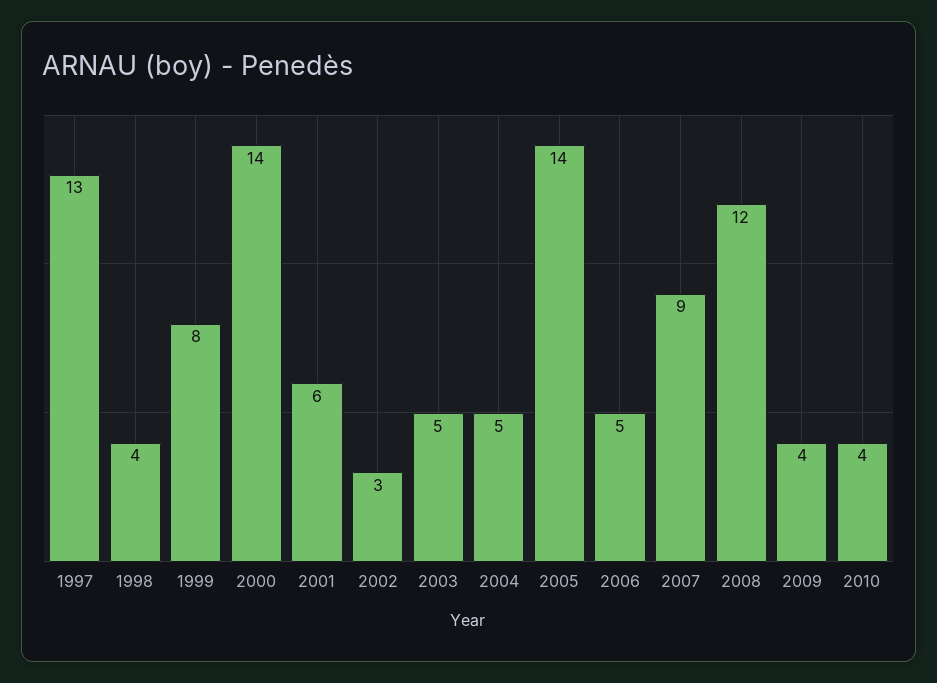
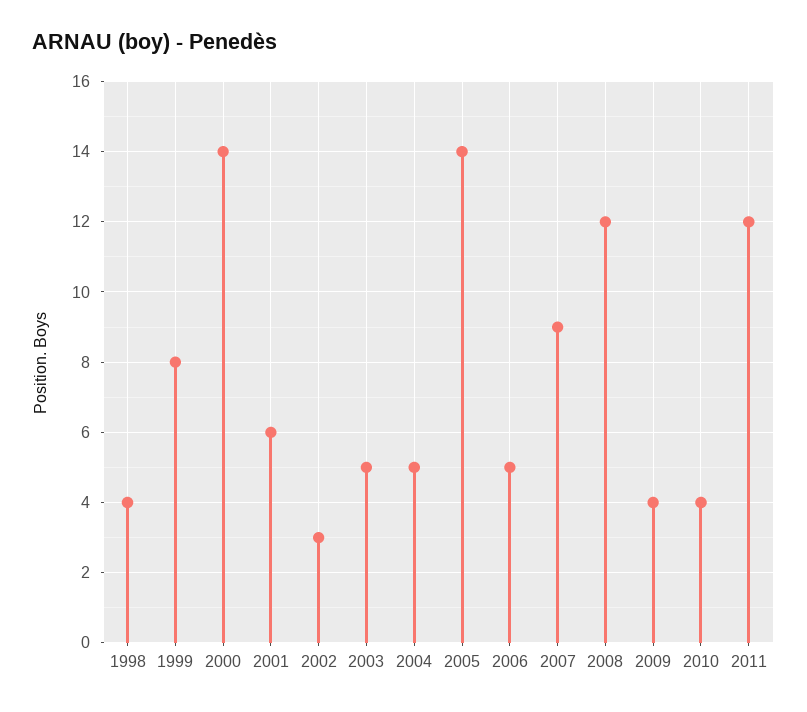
1997: 13 -> none
2011: none -> 12

